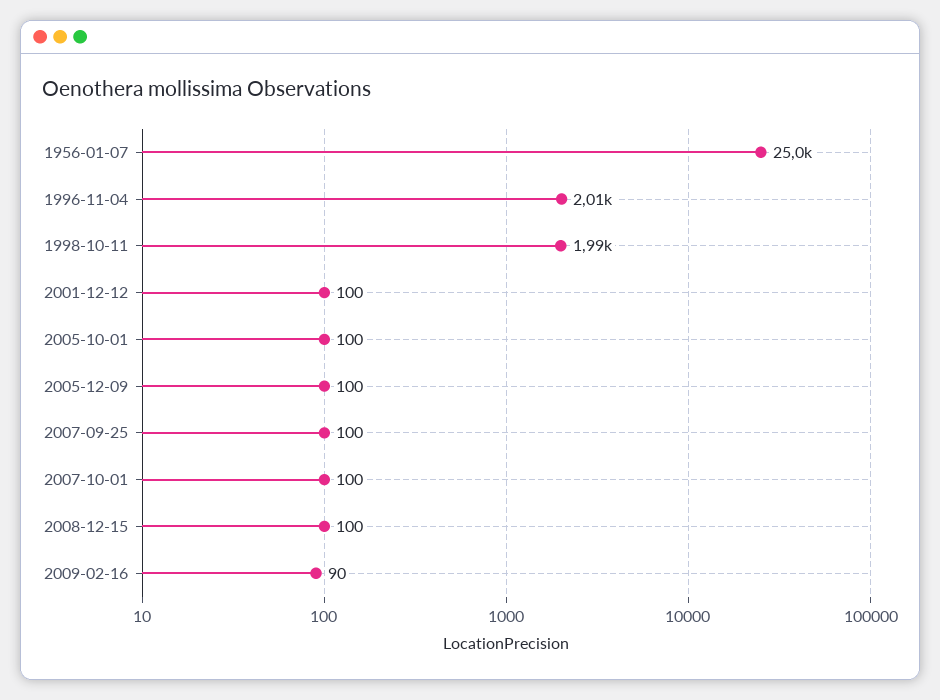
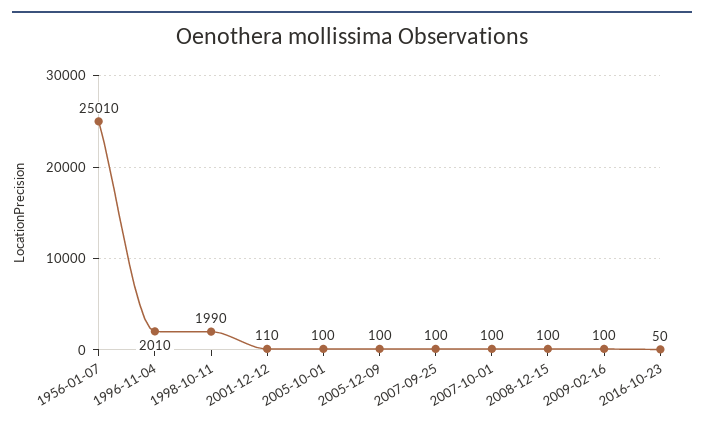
2001-12-12: 100 -> 110
2009-02-16: 90 -> 100
2016-10-23: none -> 50

